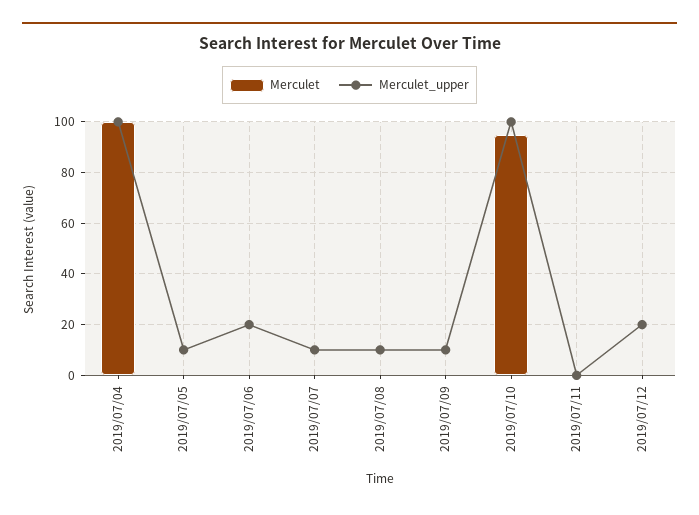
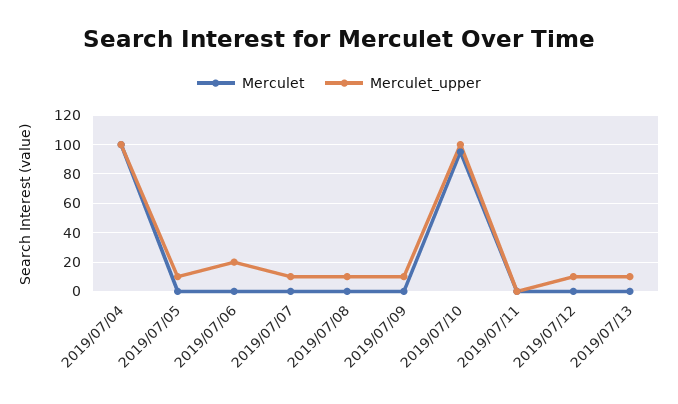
Merculet_upper, 2019/07/12: 20 -> 10
Merculet, 2019/07/13: none -> 0
Merculet_upper, 2019/07/13: none -> 10

